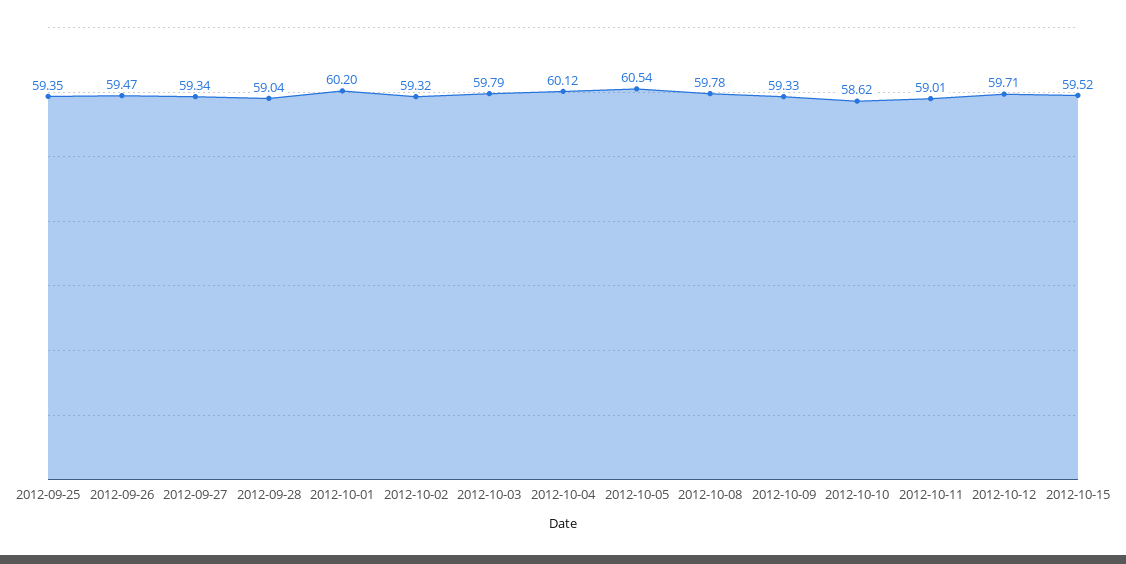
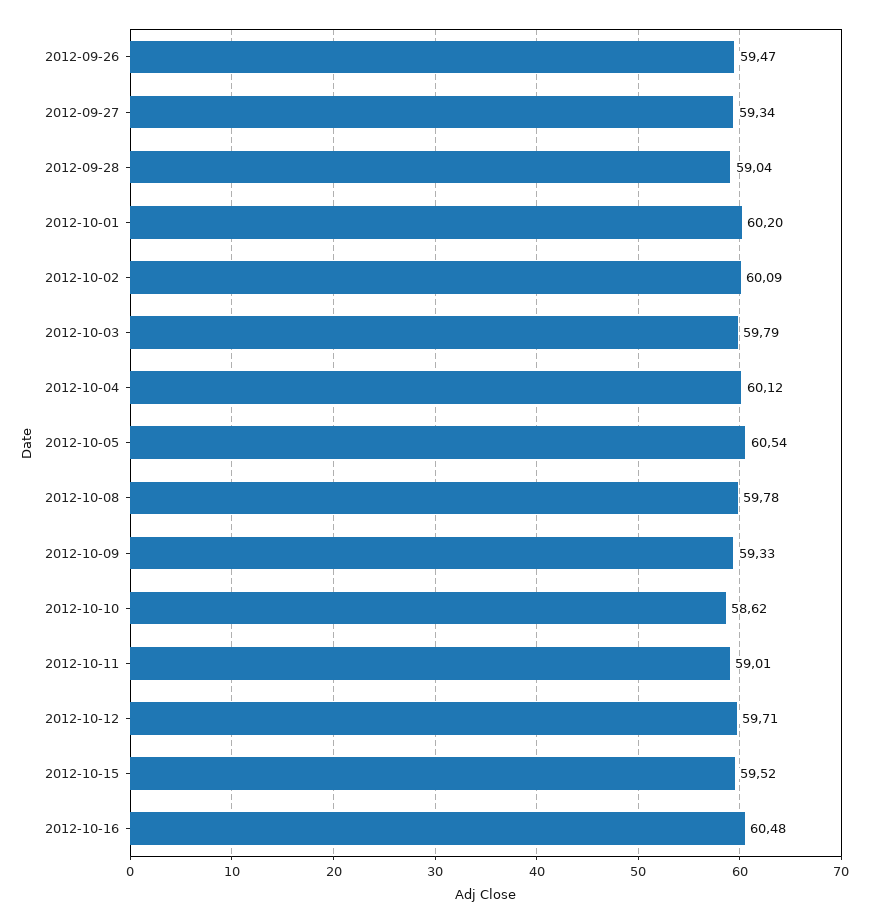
2012-09-25: 59.35 -> none
2012-10-02: 59.32 -> 60.09
2012-10-16: none -> 60.48

